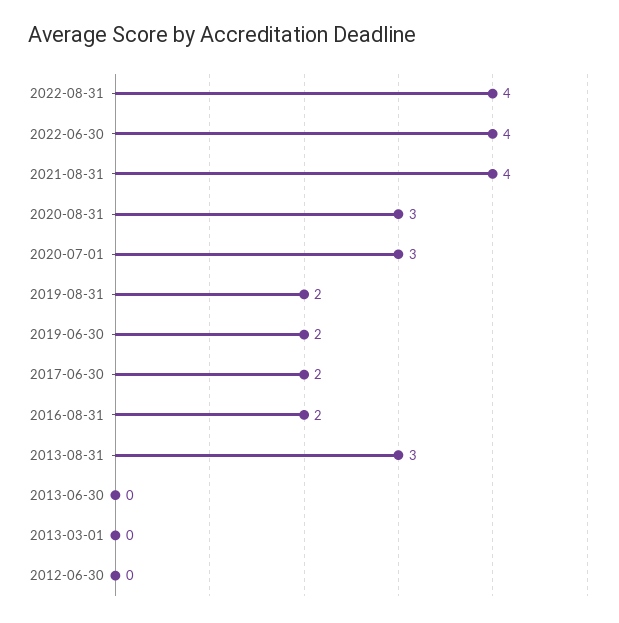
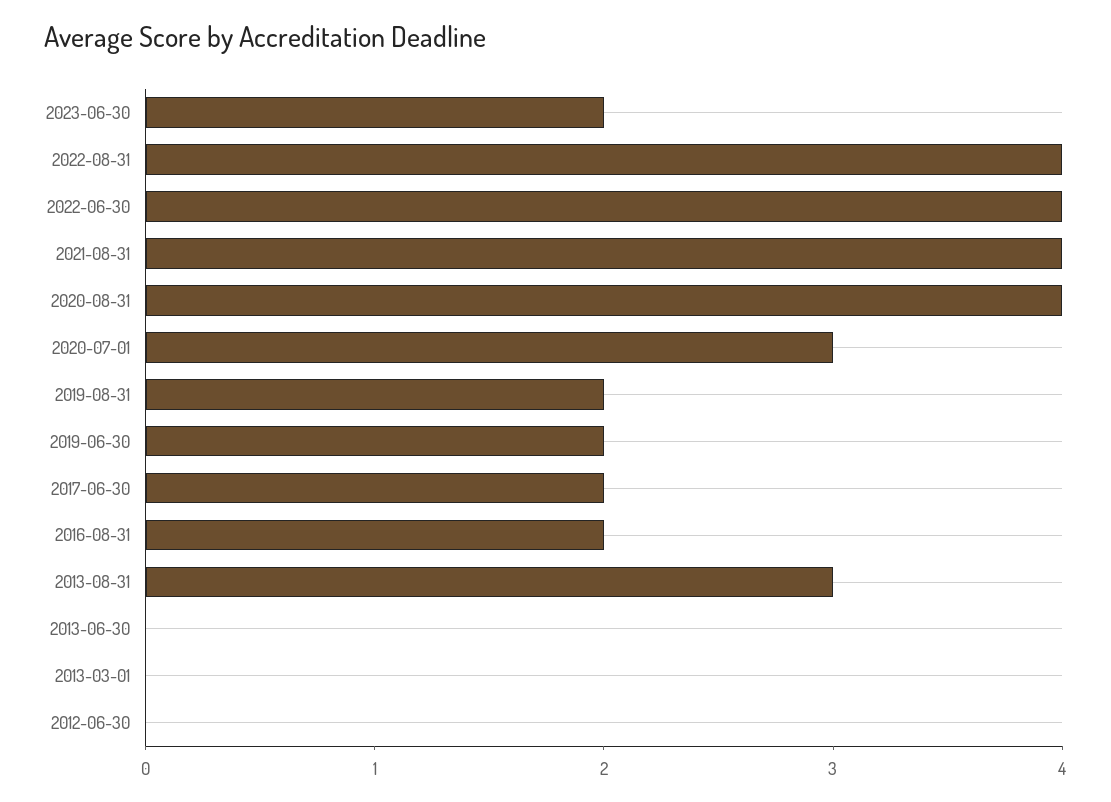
2020-08-31: 3 -> 4
2023-06-30: none -> 2

